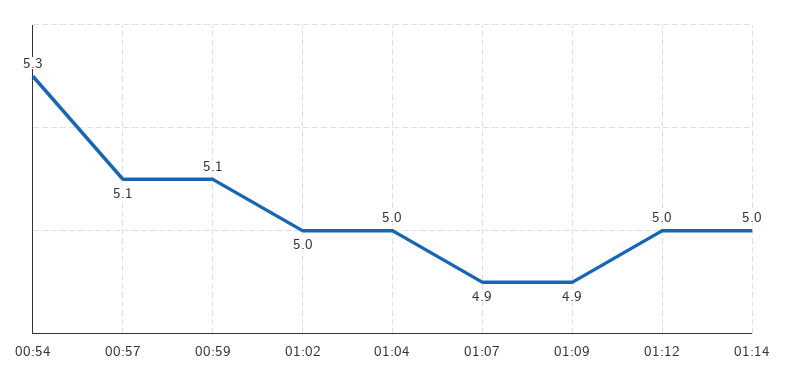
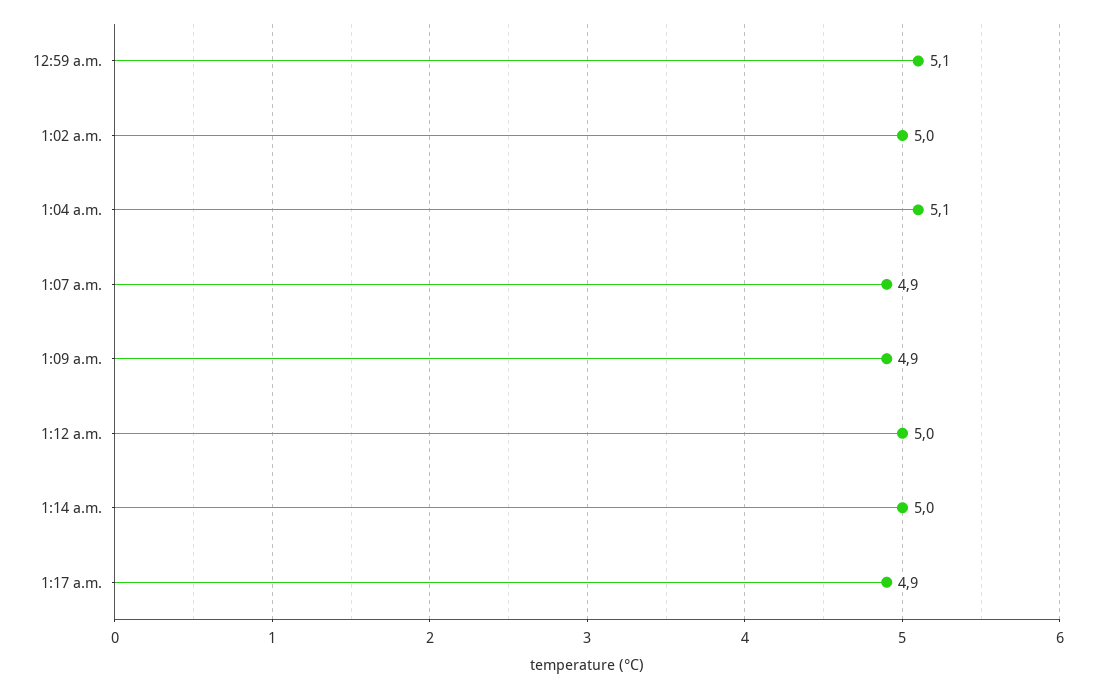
00:54: 5.3 -> none
00:57: 5.1 -> none
01:04: 5 -> 5.1
1:17 a.m.: none -> 4.9

